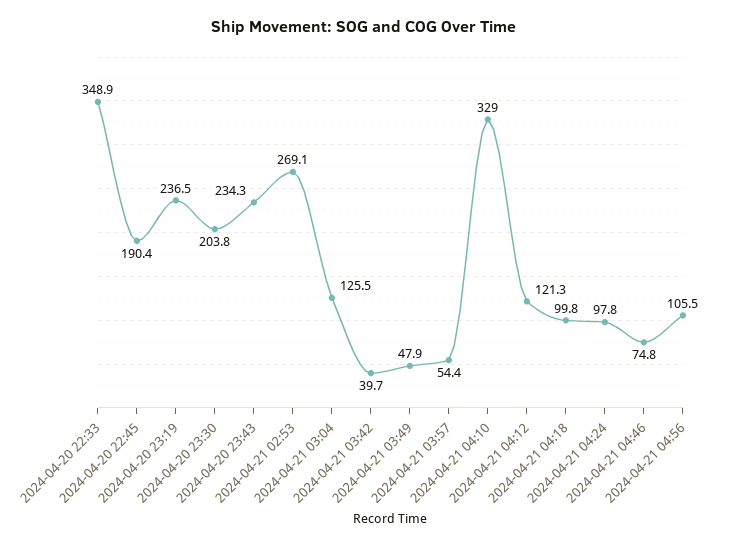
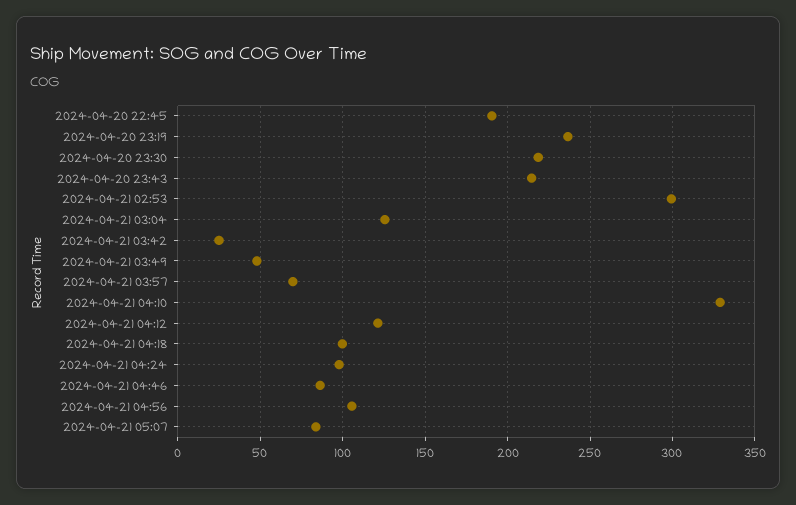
2024-04-20 22:33: 348.9 -> none
2024-04-20 23:30: 203.8 -> 220
2024-04-20 23:43: 234.3 -> 215
2024-04-21 02:53: 269.1 -> 300
2024-04-21 03:42: 39.7 -> 25
2024-04-21 03:57: 54.4 -> 70
2024-04-21 04:46: 74.8 -> 85
2024-04-21 05:07: none -> 85

